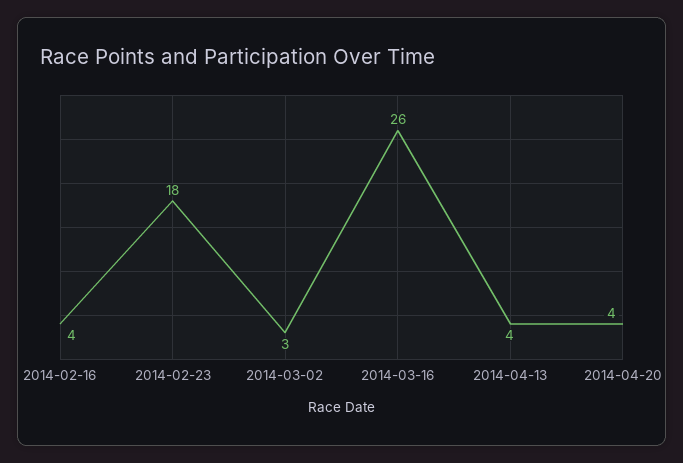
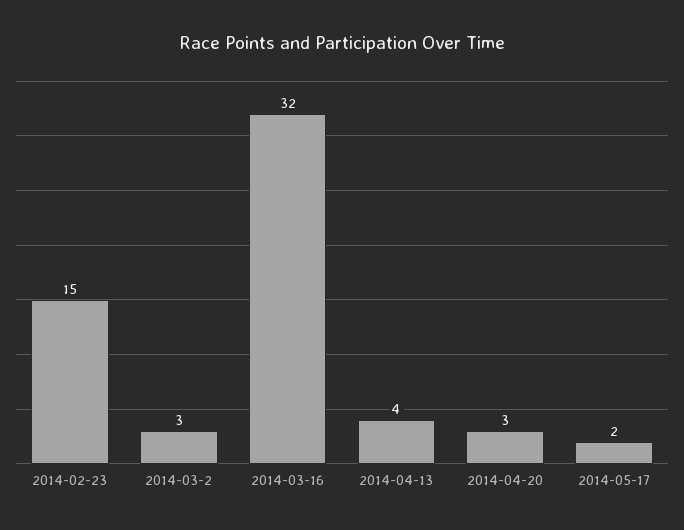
2014-02-16: 4 -> none
2014-02-23: 18 -> 15
2014-03-16: 26 -> 32
2014-04-20: 4 -> 3
2014-05-17: none -> 2

